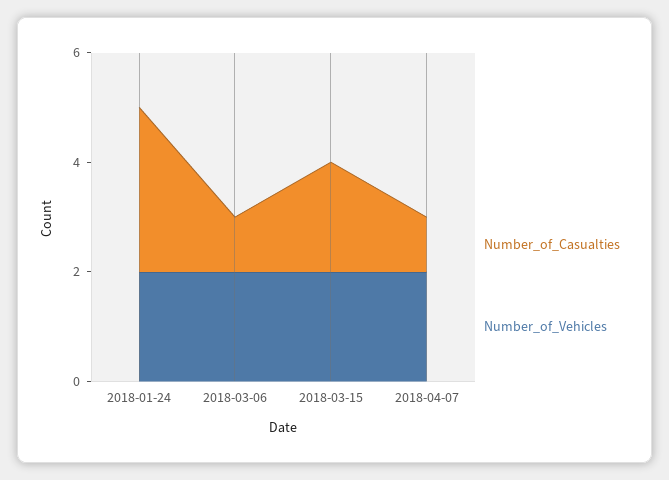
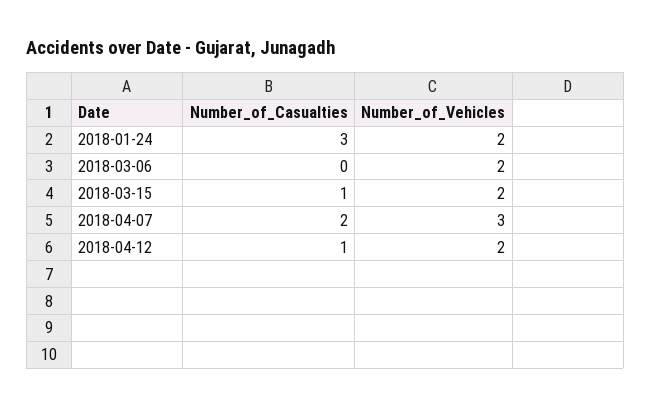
Number_of_Casualties, 2018-03-06: 1 -> 0
Number_of_Casualties, 2018-03-15: 2 -> 1
Number_of_Casualties, 2018-04-07: 1 -> 2
Number_of_Vehicles, 2018-04-07: 2 -> 3
Number_of_Casualties, 2018-04-12: none -> 1
Number_of_Vehicles, 2018-04-12: none -> 2

